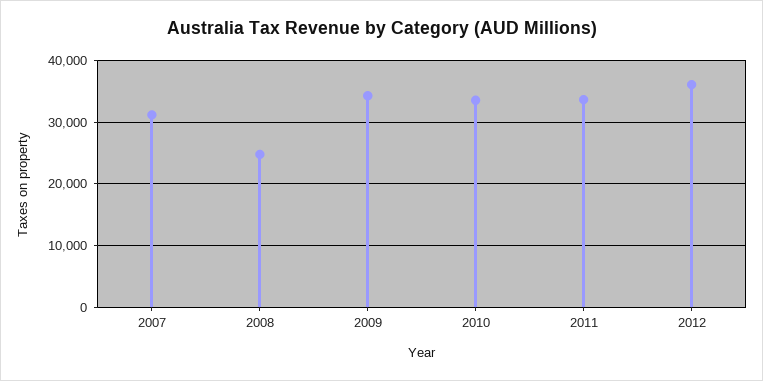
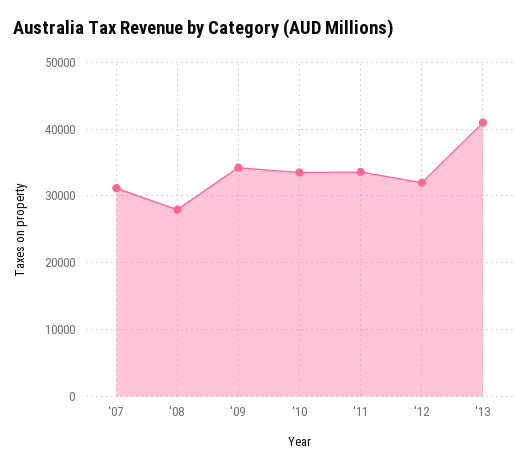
2008: 25000 -> 28000
2012: 36000 -> 32000
'13: none -> 41000

